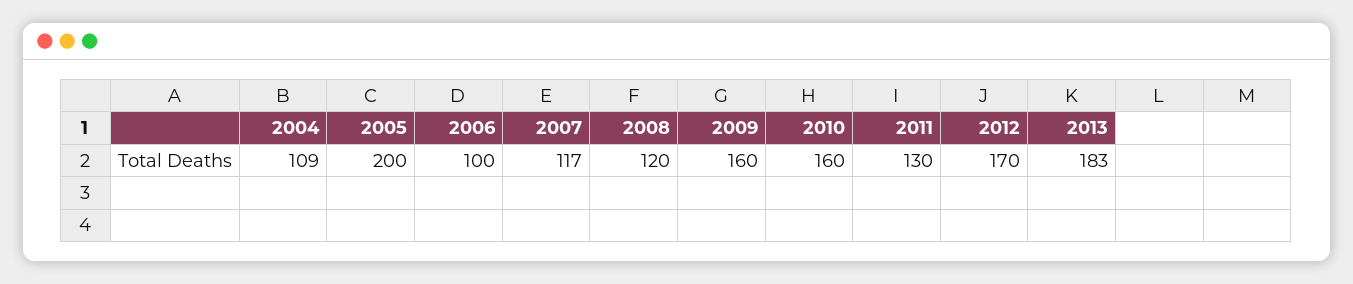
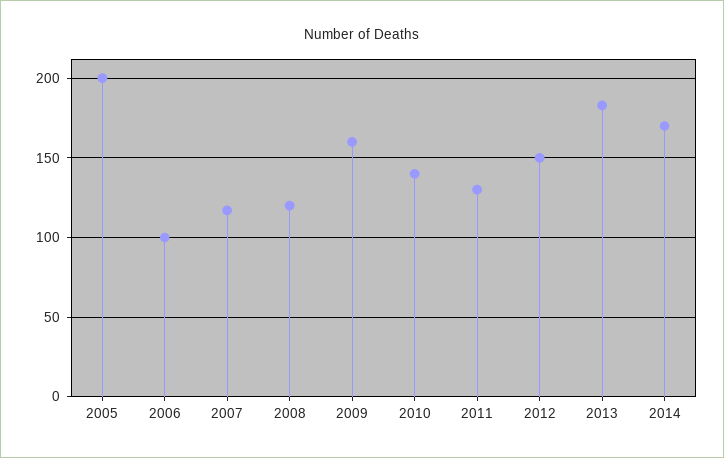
2004: 109 -> none
2010: 160 -> 140
2012: 170 -> 150
2014: none -> 170

